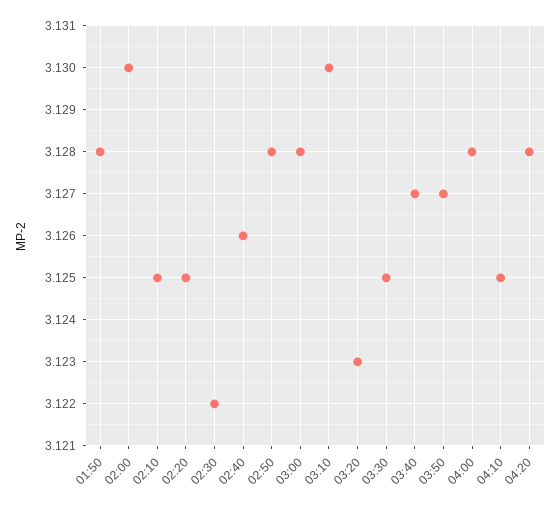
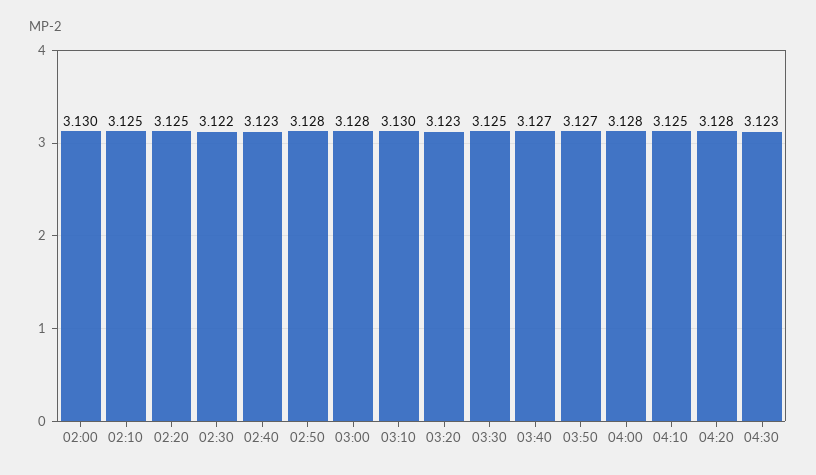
01:50: 3.128 -> none
02:40: 3.126 -> 3.123
04:30: none -> 3.123

